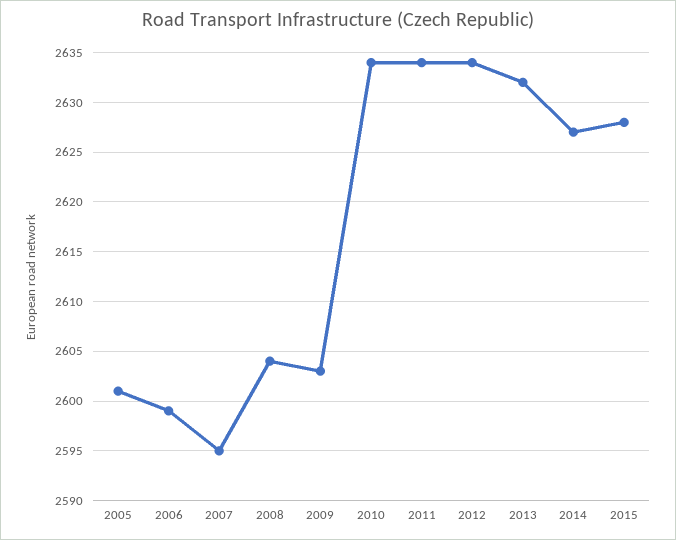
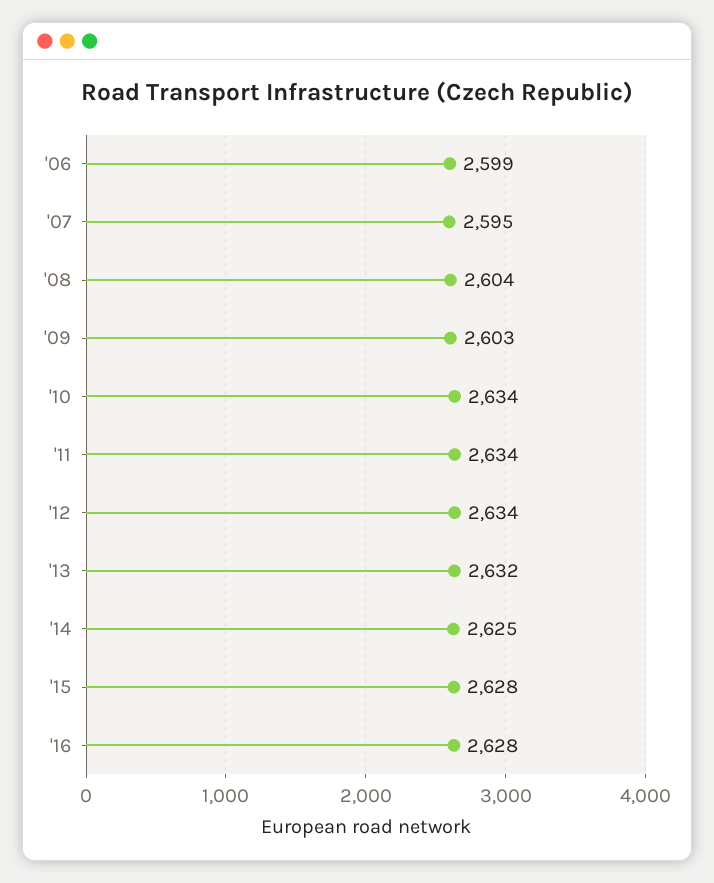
2005: 2601 -> none
2014: 2627 -> 2625
'16: none -> 2628

